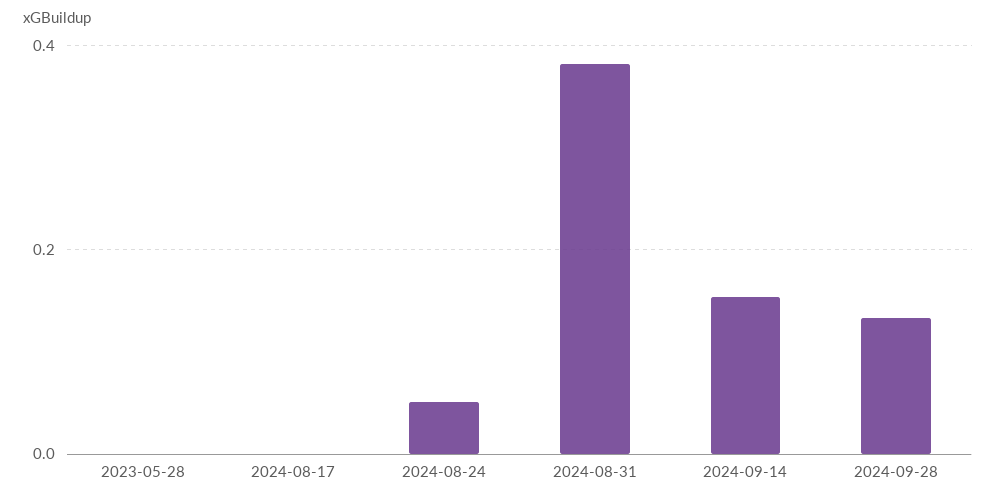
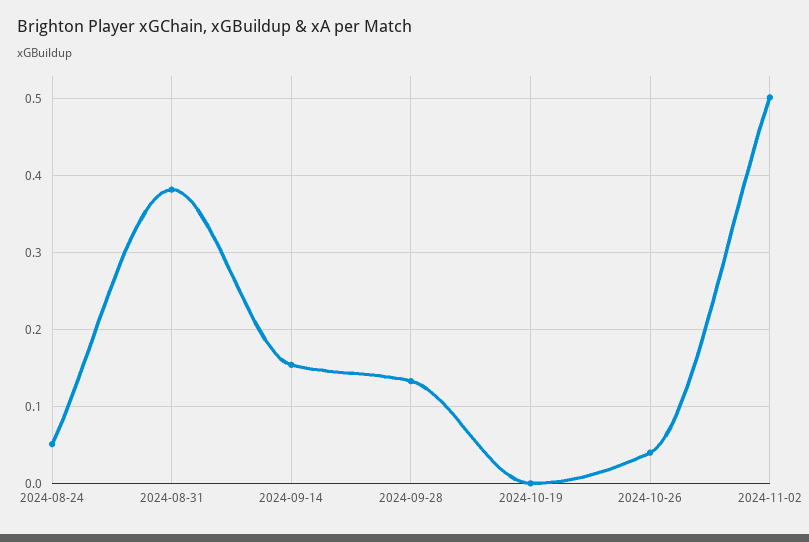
2023-05-28: 0 -> none
2024-08-17: 0 -> none
2024-10-19: none -> 0
2024-10-26: none -> 0.04
2024-11-02: none -> 0.5

